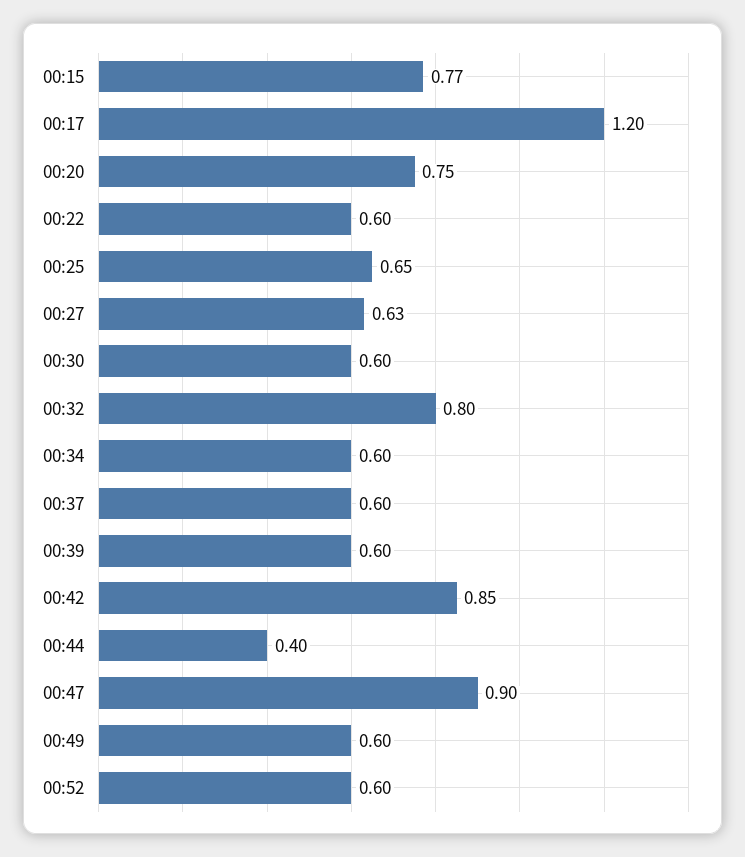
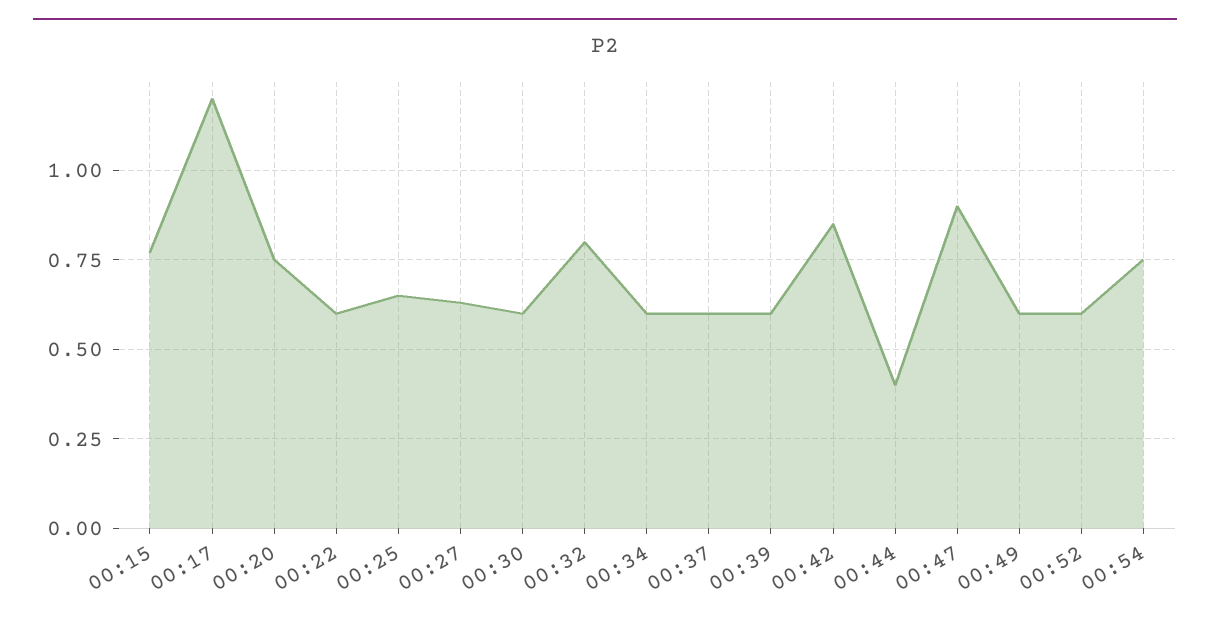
00:54: none -> 0.75

